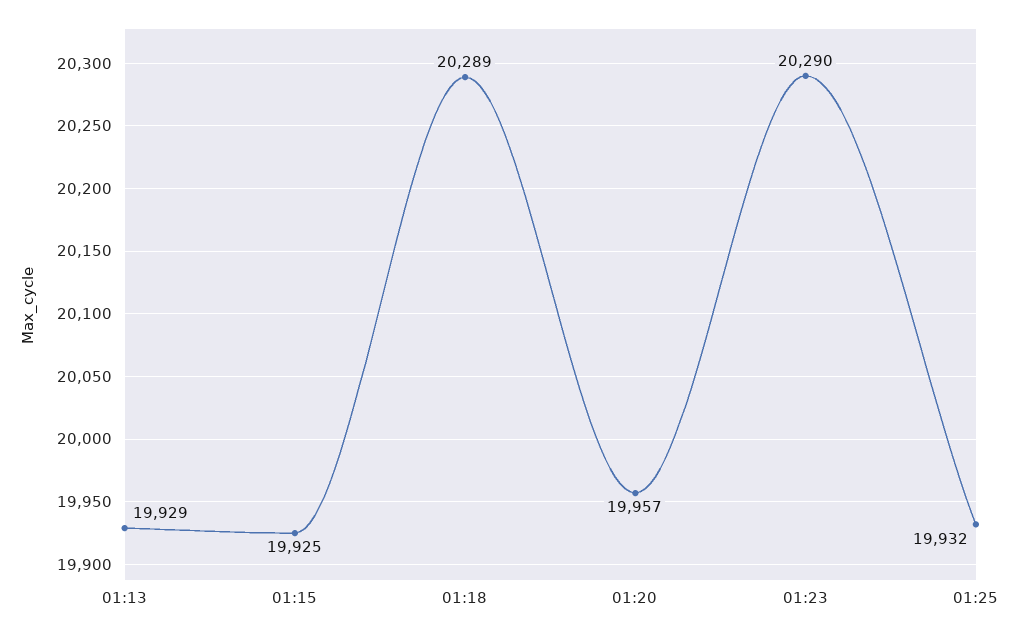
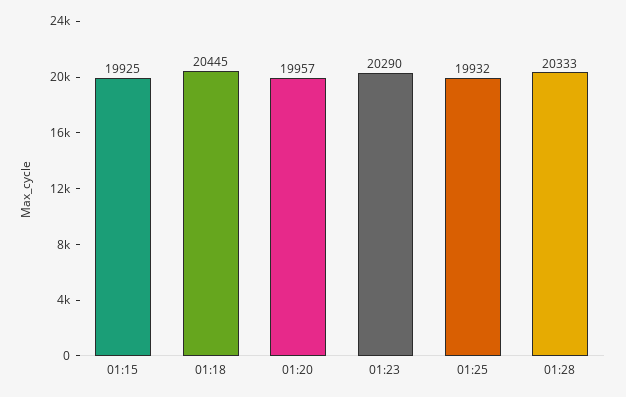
01:13: 19929 -> none
01:18: 20289 -> 20445
01:28: none -> 20333

